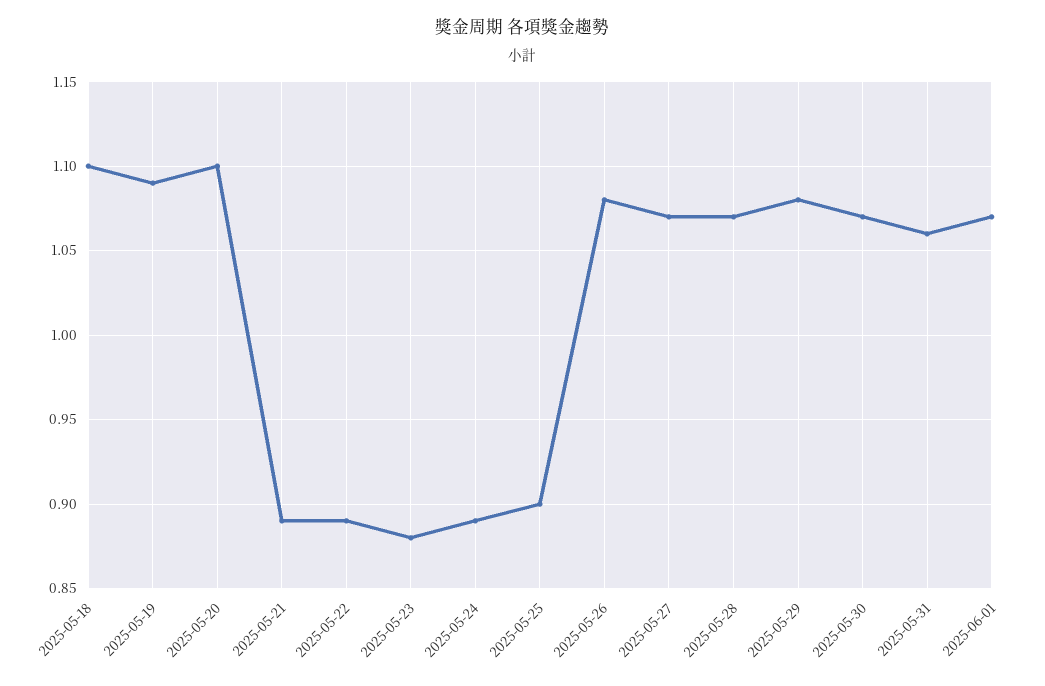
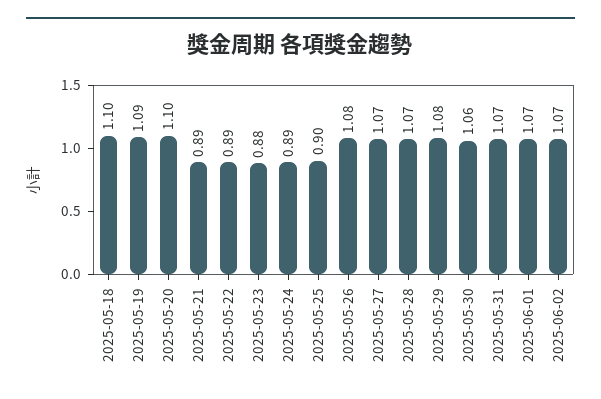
2025-05-30: 1.07 -> 1.06
2025-05-31: 1.06 -> 1.07
2025-06-02: none -> 1.07

